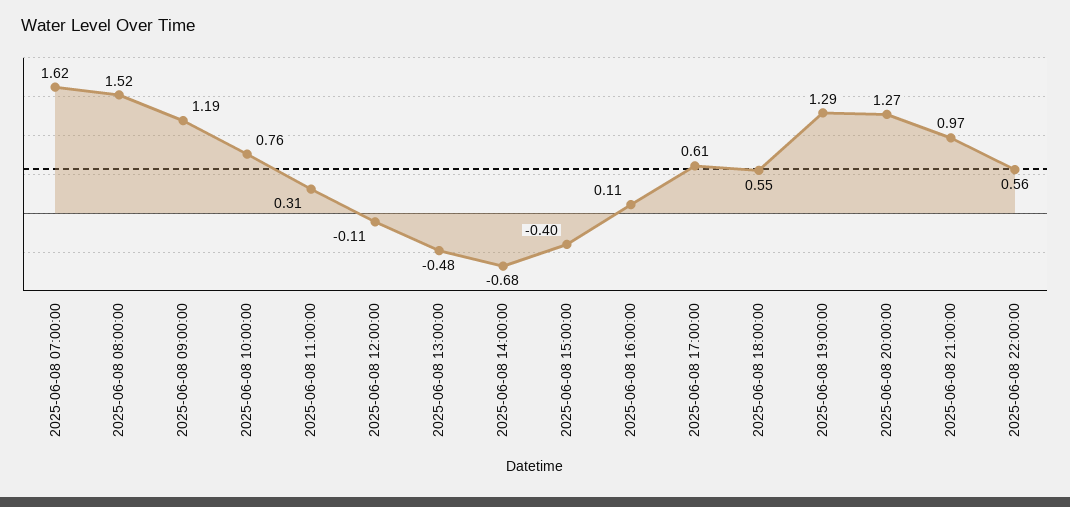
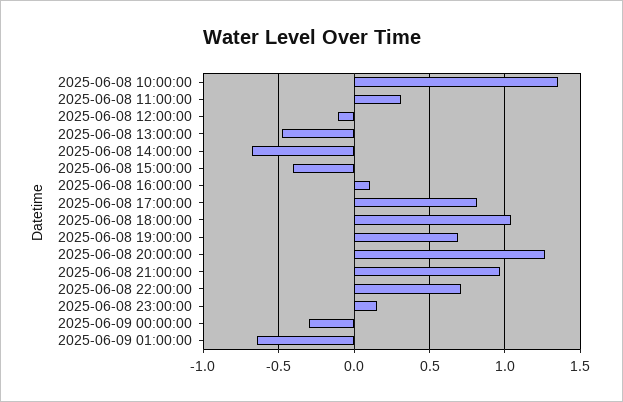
2025-06-08 07:00:00: 1.62 -> none
2025-06-08 08:00:00: 1.52 -> none
2025-06-08 09:00:00: 1.19 -> none
2025-06-08 10:00:00: 0.76 -> 1.35
2025-06-08 17:00:00: 0.61 -> 0.8
2025-06-08 18:00:00: 0.55 -> 1.05
2025-06-08 19:00:00: 1.29 -> 0.7
2025-06-08 22:00:00: 0.56 -> 0.7
2025-06-08 23:00:00: none -> 0.15
2025-06-09 00:00:00: none -> -0.3
2025-06-09 01:00:00: none -> -0.65

